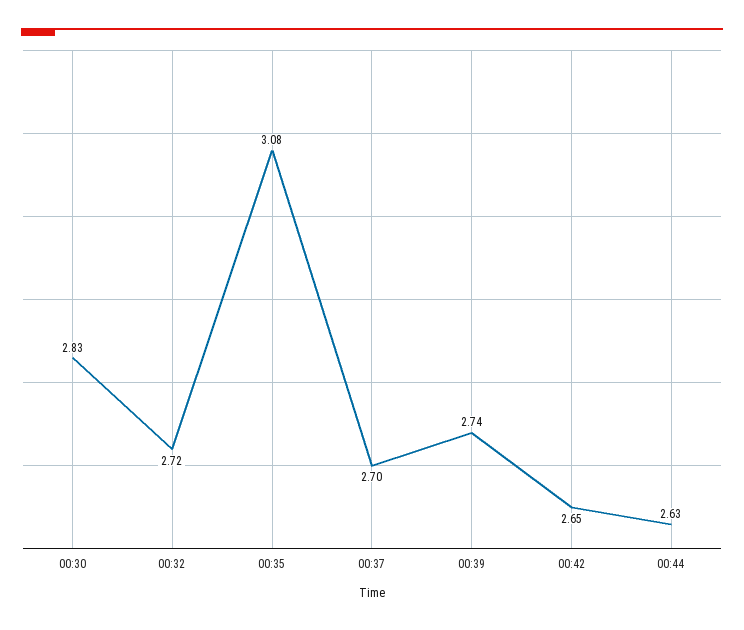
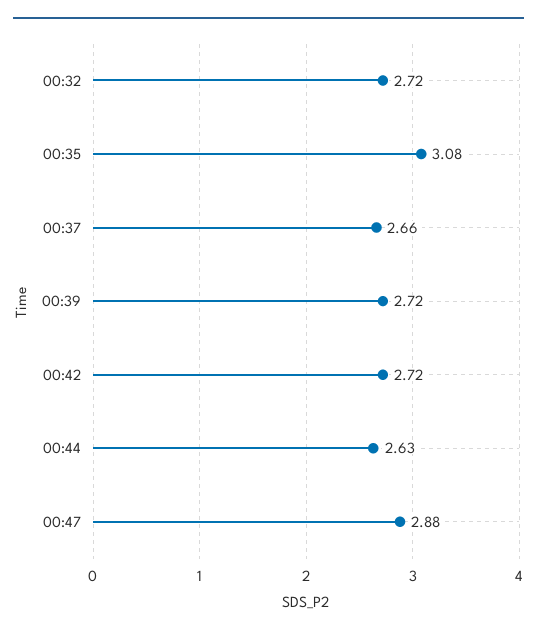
00:30: 2.83 -> none
00:37: 2.7 -> 2.66
00:39: 2.74 -> 2.72
00:42: 2.65 -> 2.72
00:47: none -> 2.88

